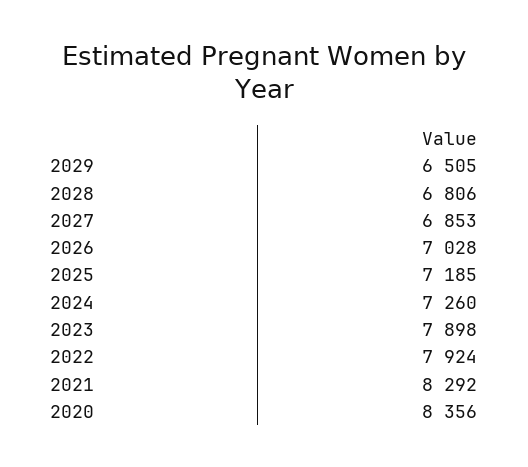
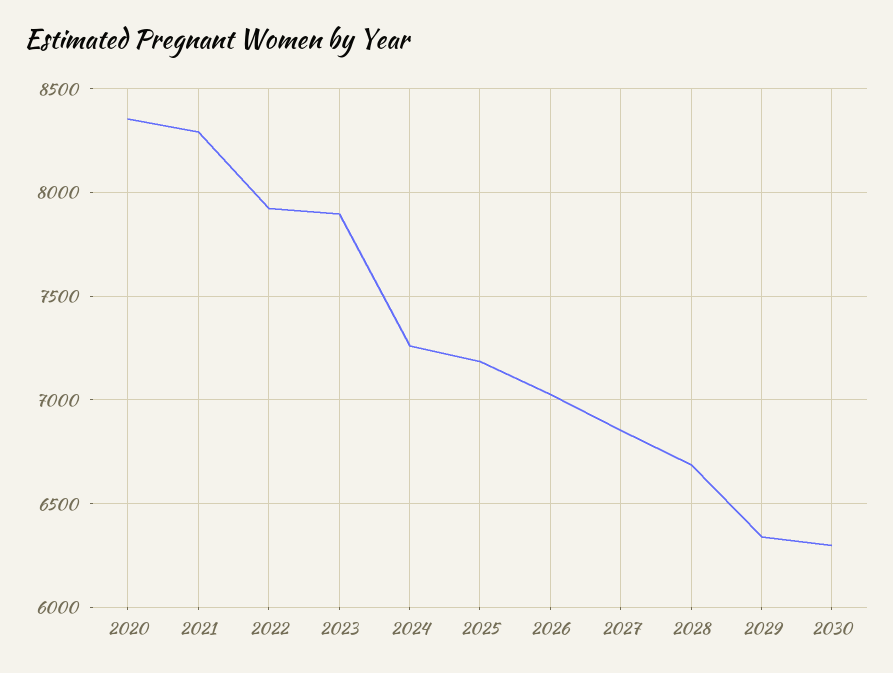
2029: 6505 -> 6350
2028: 6806 -> 6700
2030: none -> 6300

